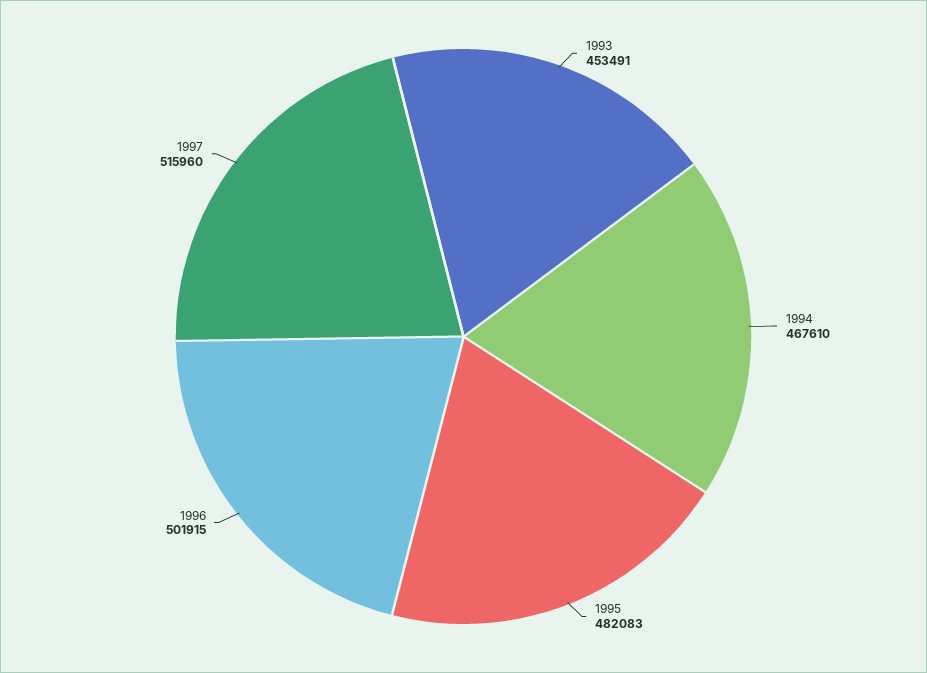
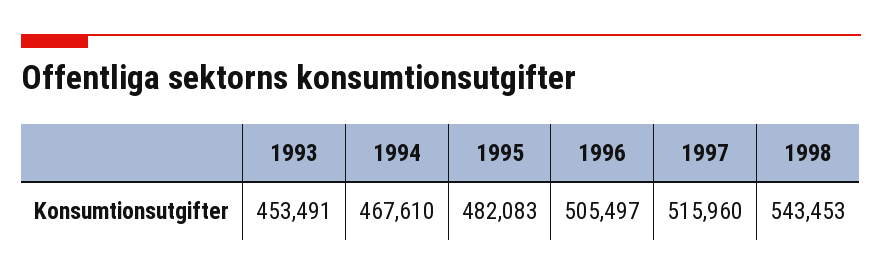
1996: 501915 -> 505497
1998: none -> 543453

